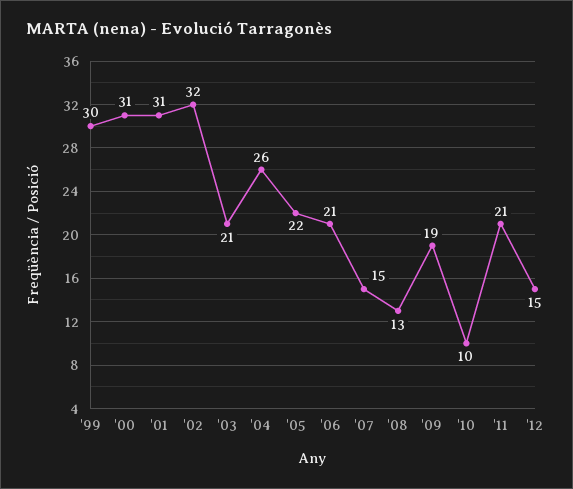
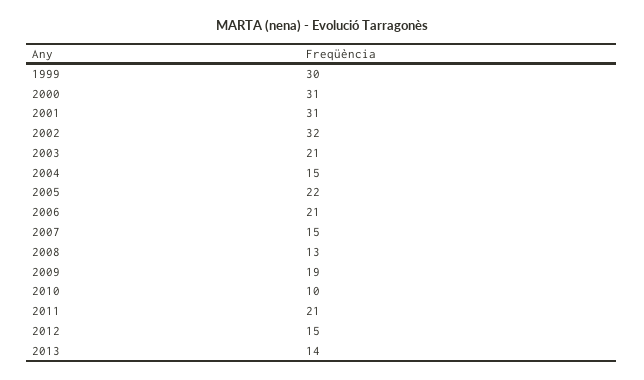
'04: 26 -> 15
2013: none -> 14

